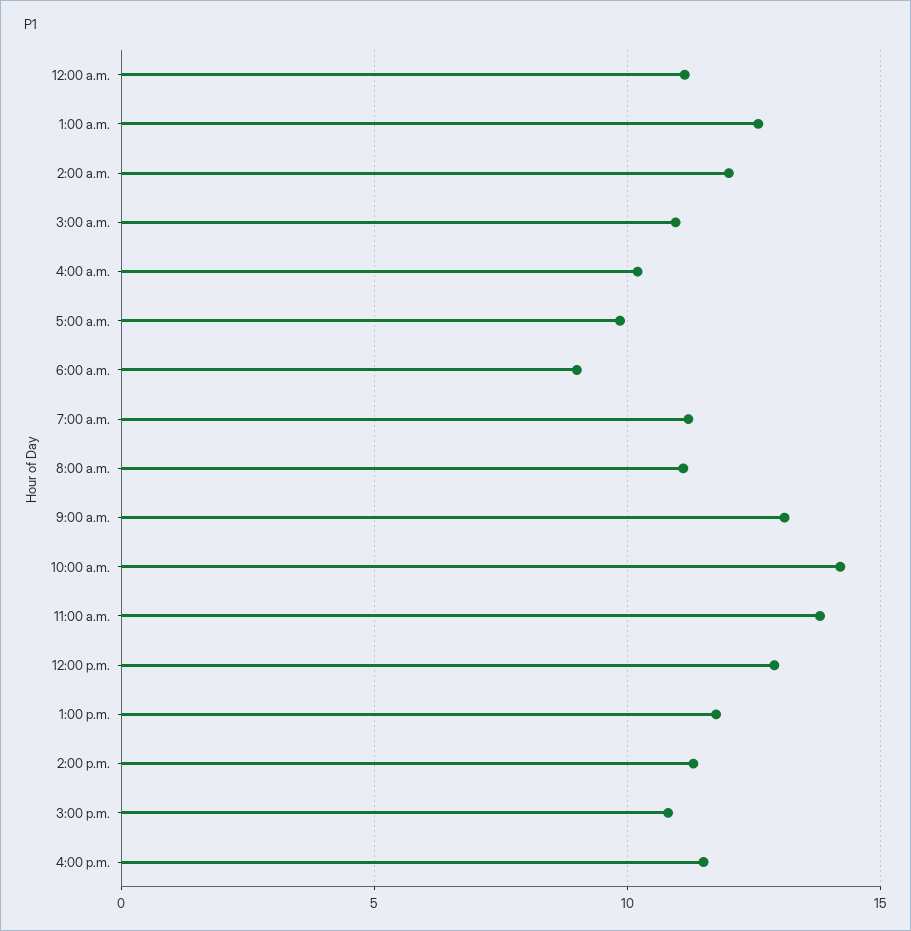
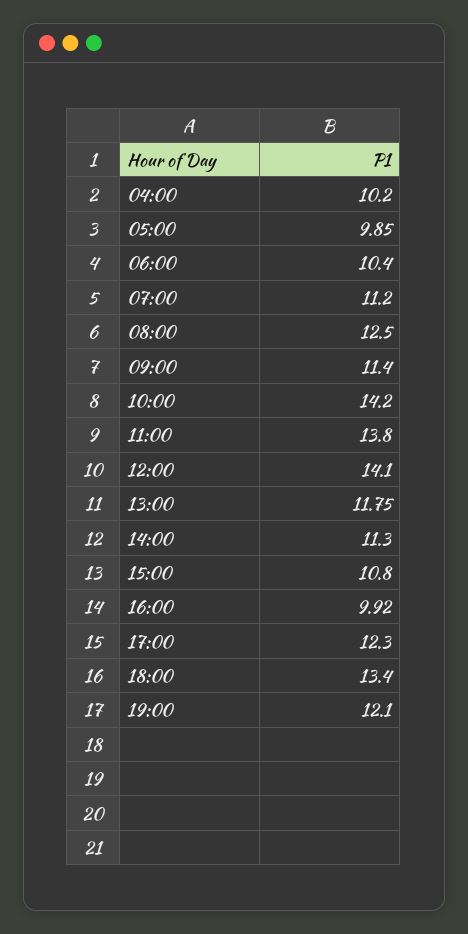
12:00 a.m.: 11 -> none
1:00 a.m.: 12.5 -> none
2:00 a.m.: 12 -> none
3:00 a.m.: 11 -> none
6:00 a.m.: 9 -> 10.4
8:00 a.m.: 11 -> 12.5
9:00 a.m.: 13 -> 11.4
12:00 p.m.: 13 -> 14.1
4:00 p.m.: 11.5 -> 9.92
17:00: none -> 12.3
18:00: none -> 13.4
19:00: none -> 12.1

